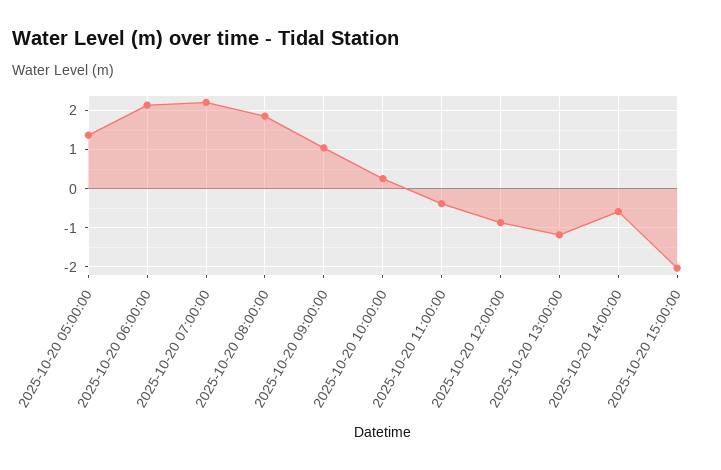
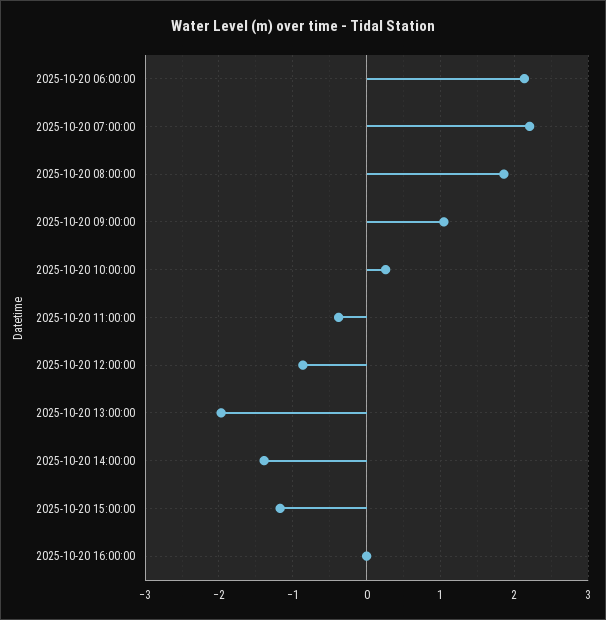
2025-10-20 05:00:00: 1.4 -> none
2025-10-20 13:00:00: -1.2 -> -2
2025-10-20 14:00:00: -0.6 -> -1.4
2025-10-20 15:00:00: -2 -> -1.2
2025-10-20 16:00:00: none -> 0

